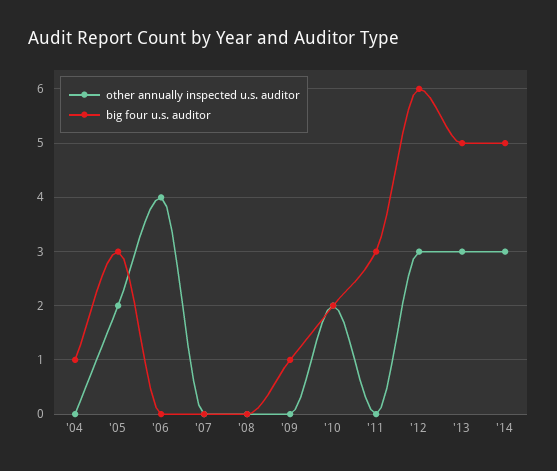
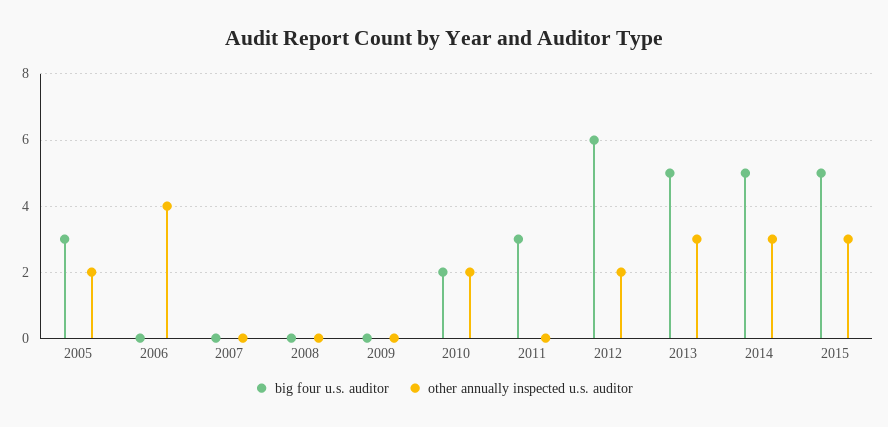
other annually inspected u.s. auditor, '04: 0 -> none
big four u.s. auditor, '04: 1 -> none
big four u.s. auditor, '09: 1 -> 0
other annually inspected u.s. auditor, '12: 3 -> 2
big four u.s. auditor, 2015: none -> 5
other annually inspected u.s. auditor, 2015: none -> 3

